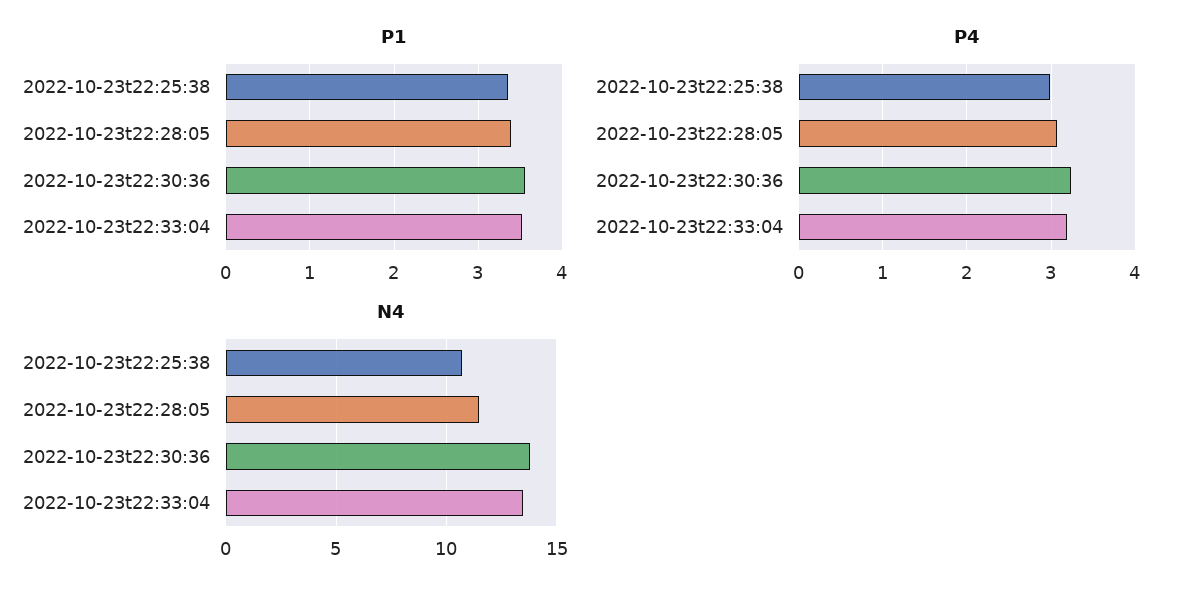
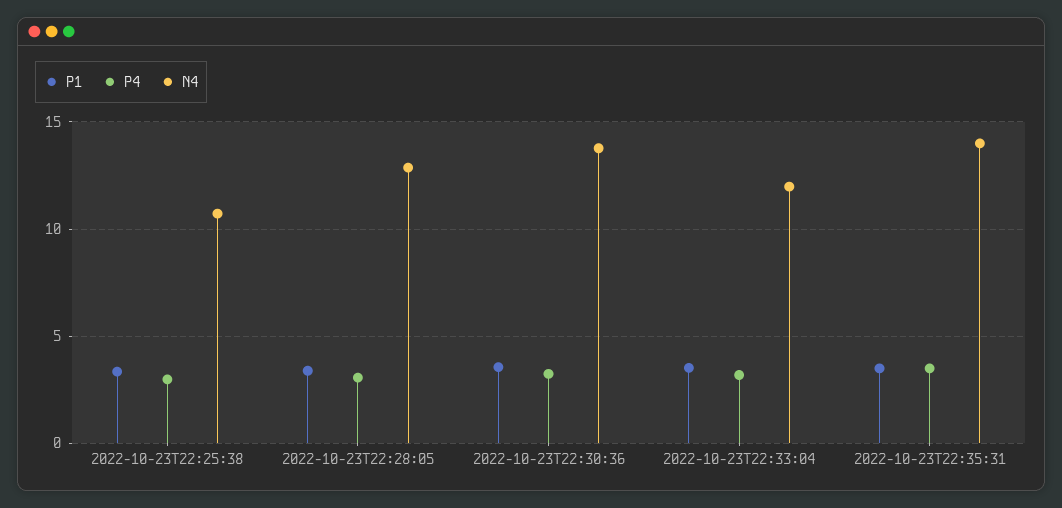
N4, 2022-10-23t22:28:05: 11.5 -> 13
N4, 2022-10-23t22:33:04: 13.5 -> 12
P1, 2022-10-23T22:35:31: none -> 3.5
P4, 2022-10-23T22:35:31: none -> 3.5
N4, 2022-10-23T22:35:31: none -> 14

